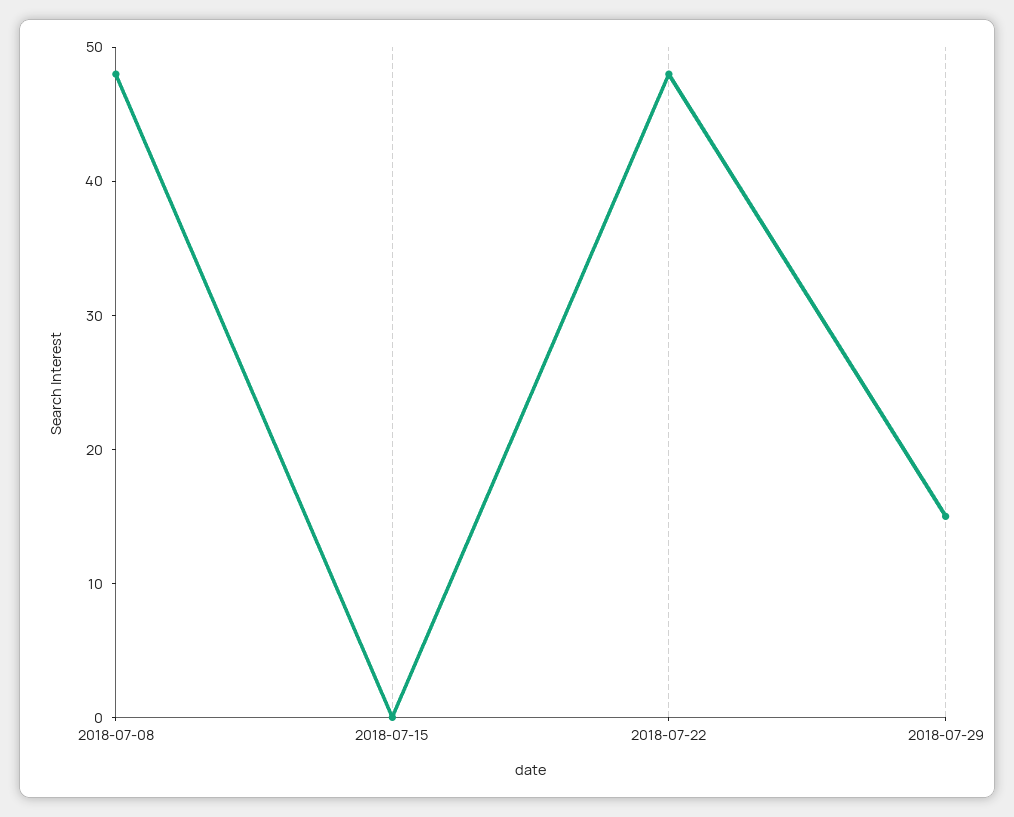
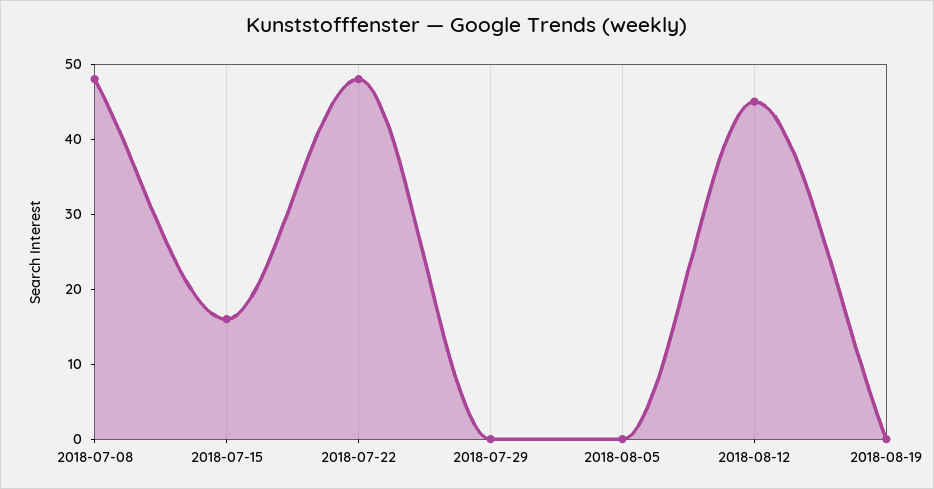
2018-07-15: 0 -> 15
2018-07-29: 15 -> 0
2018-08-05: none -> 0
2018-08-12: none -> 45
2018-08-19: none -> 0

